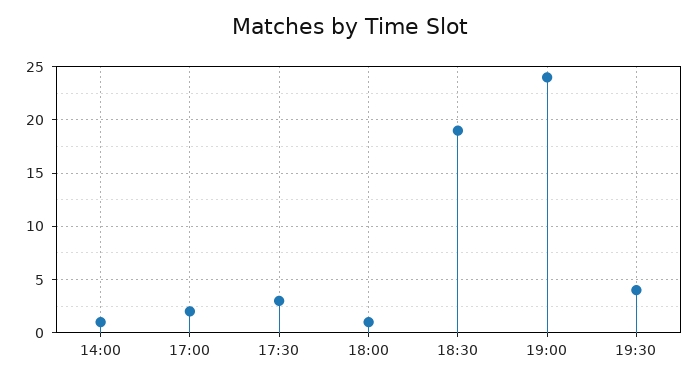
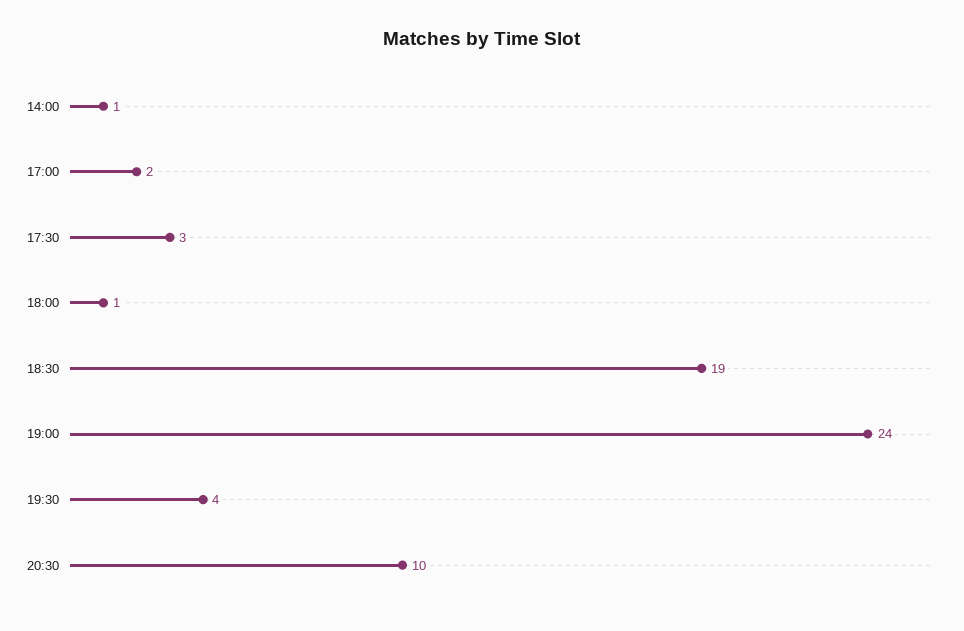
20:30: none -> 10

